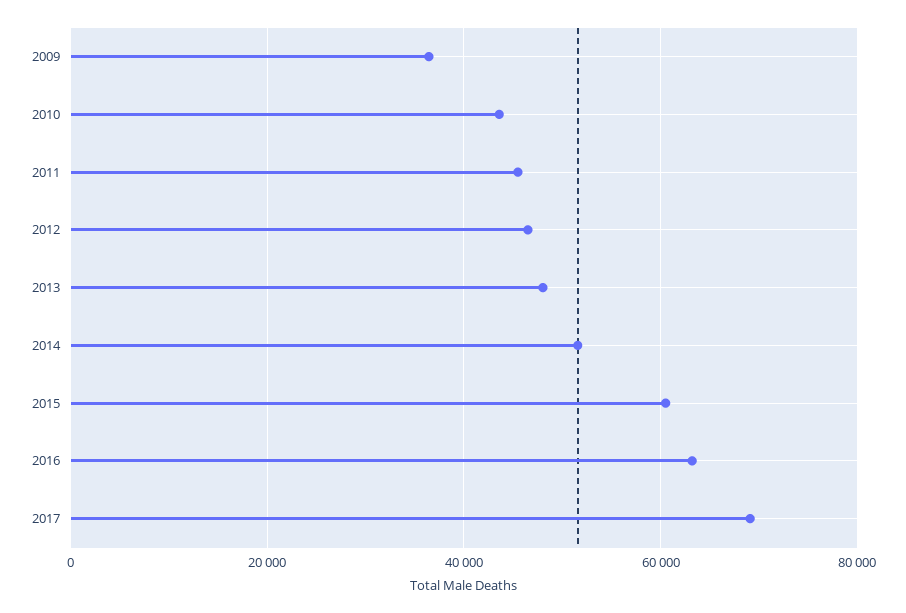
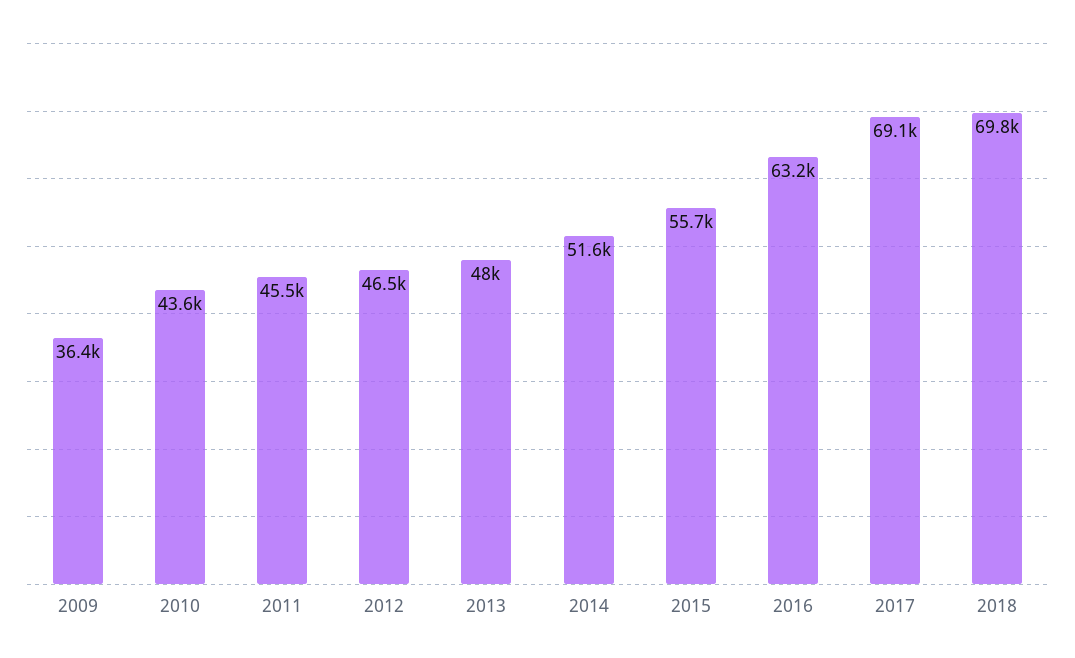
2015: 60000 -> 55700
2018: none -> 69800

